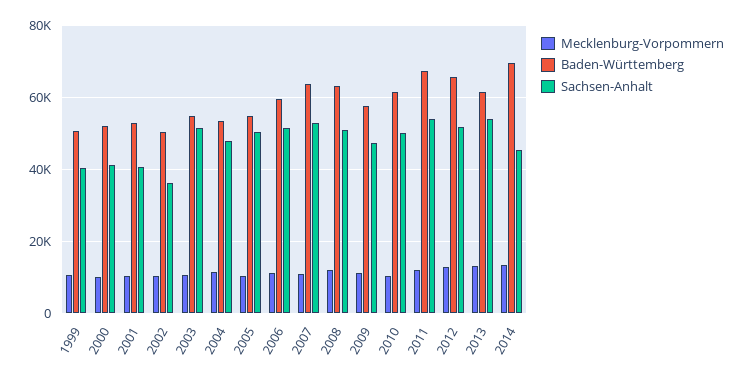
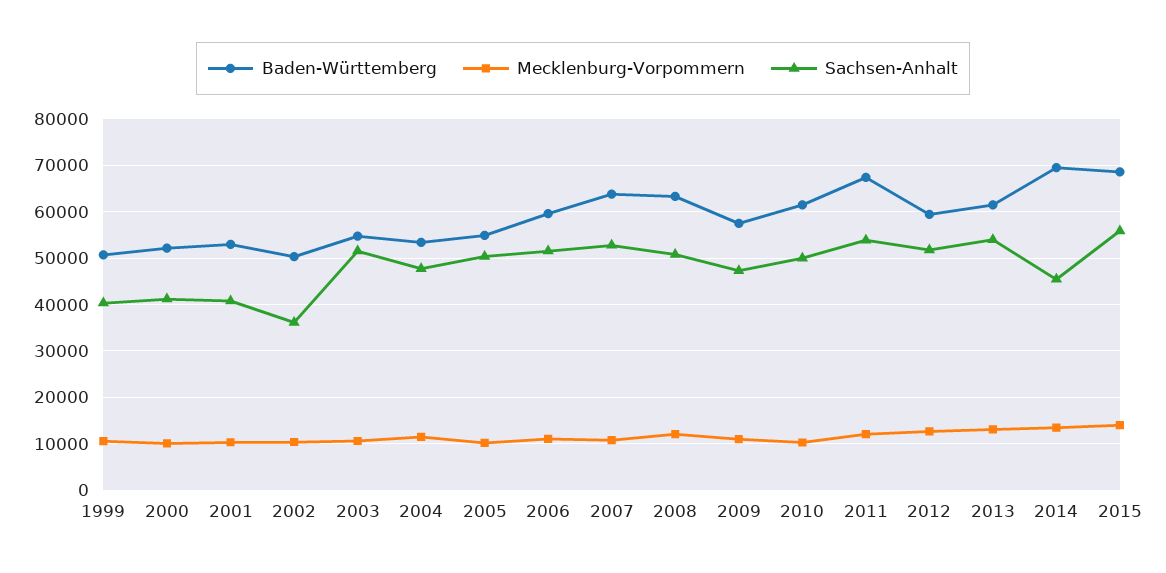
Baden-Württemberg, 2012: 66000 -> 60000
Baden-Württemberg, 2015: none -> 68000
Mecklenburg-Vorpommern, 2015: none -> 14000
Sachsen-Anhalt, 2015: none -> 56000

